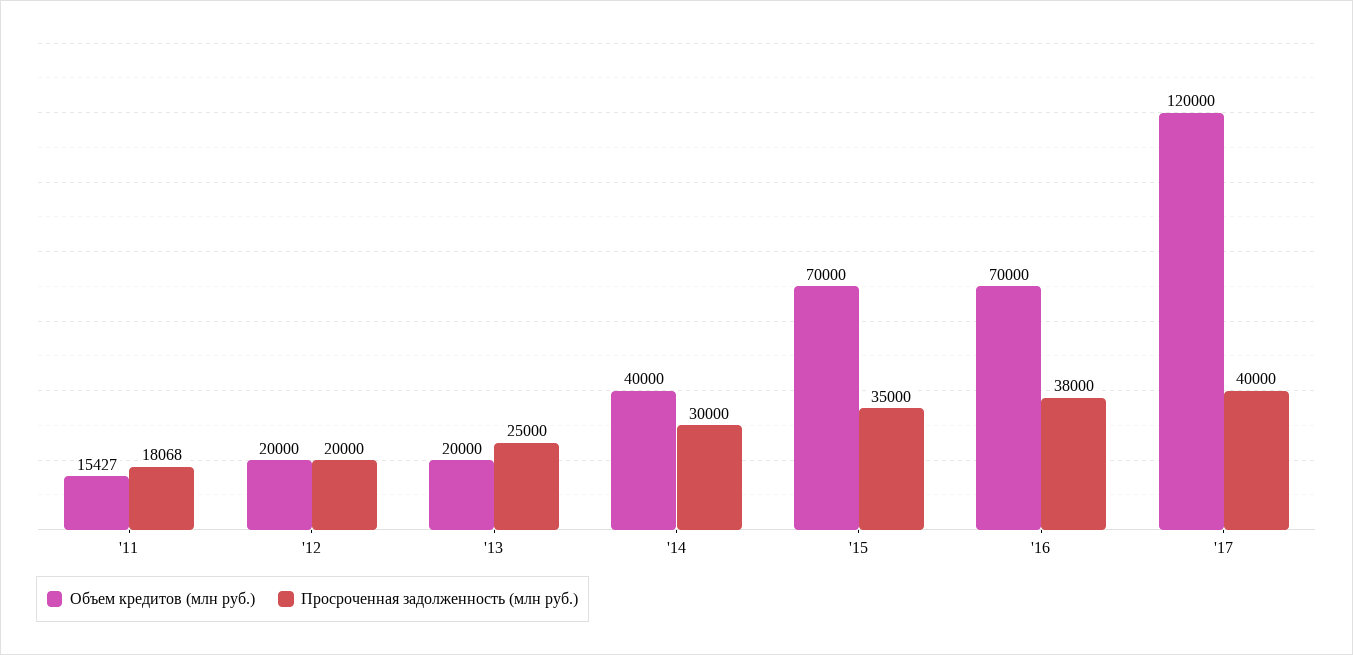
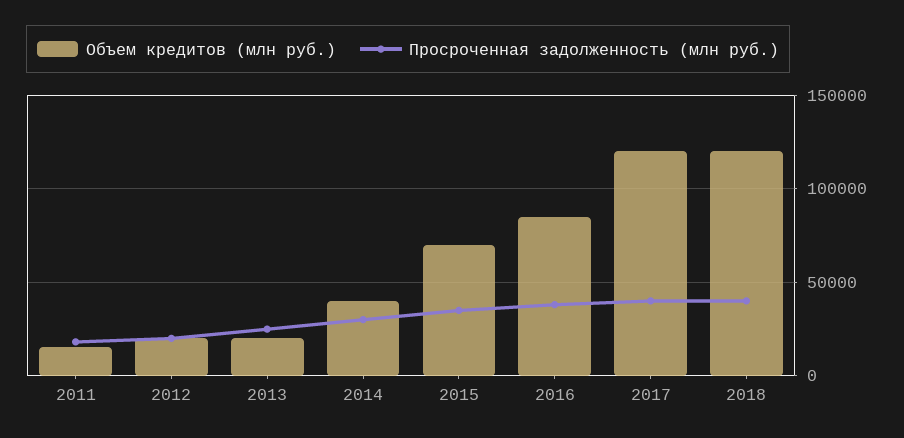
Объем кредитов (млн руб.), '16: 70000 -> 85000
Объем кредитов (млн руб.), 2018: none -> 120000
Просроченная задолженность (млн руб.), 2018: none -> 40000

